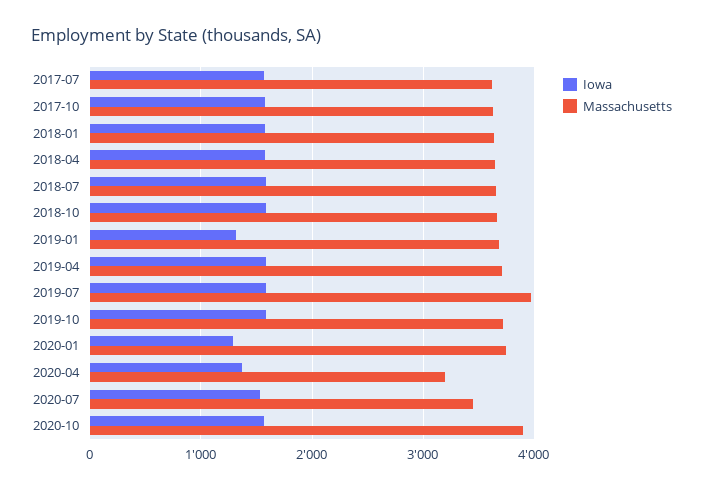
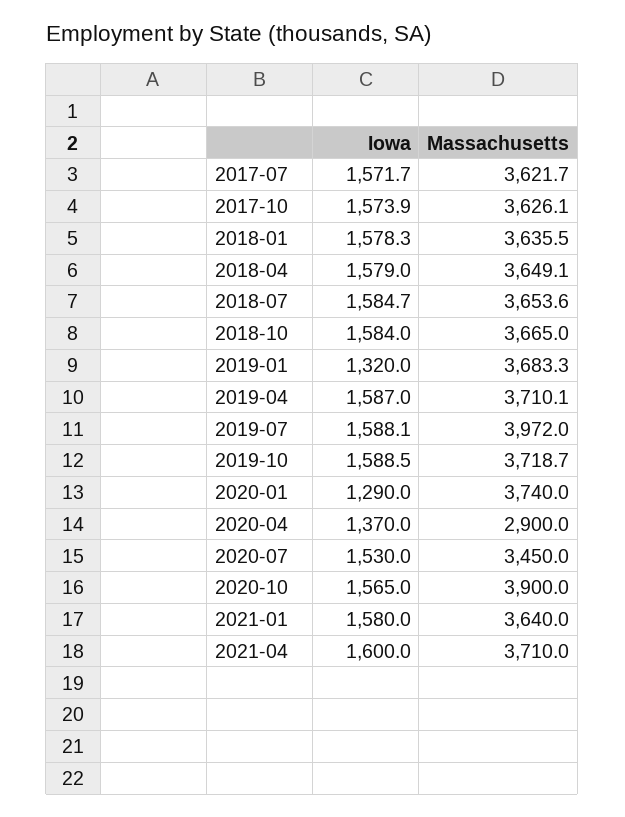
Massachusetts, 2020-04: 3200 -> 2900
Iowa, 2021-01: none -> 1580
Massachusetts, 2021-01: none -> 3640
Iowa, 2021-04: none -> 1600
Massachusetts, 2021-04: none -> 3710

